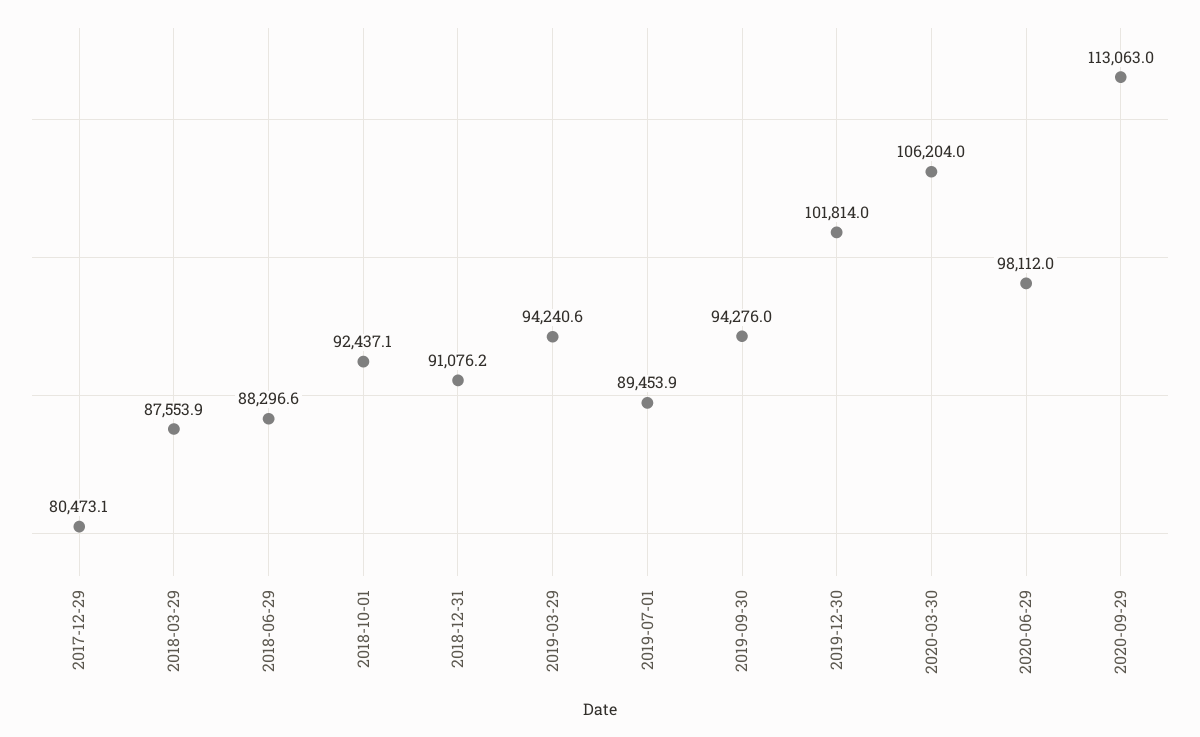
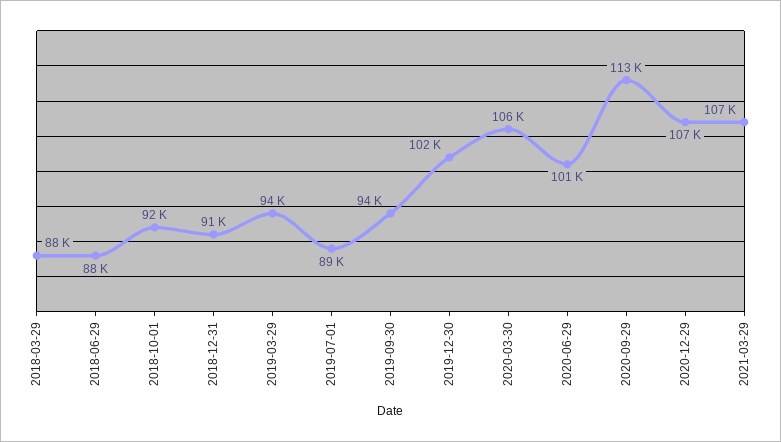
2017-12-29: 80473.1 -> none
2020-06-29: 98112 -> 101000
2020-12-29: none -> 107000
2021-03-29: none -> 107000

